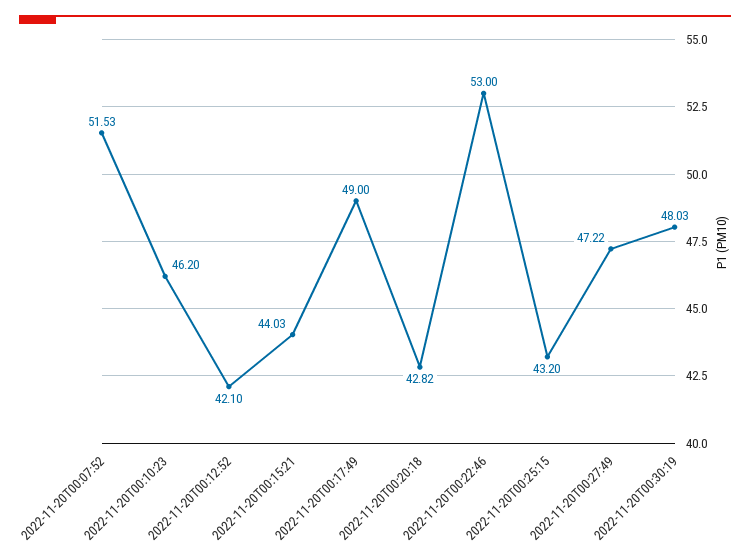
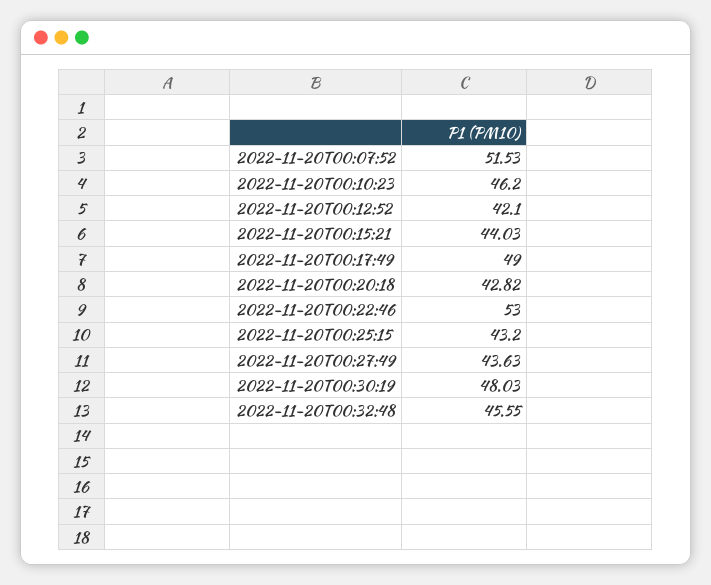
2022-11-20T00:27:49: 47.22 -> 43.63
2022-11-20T00:32:48: none -> 45.55

